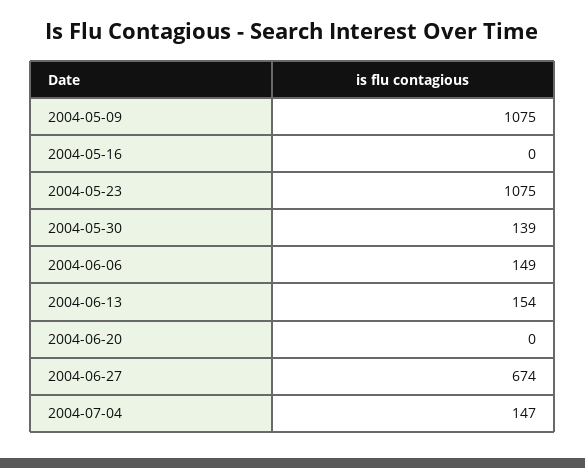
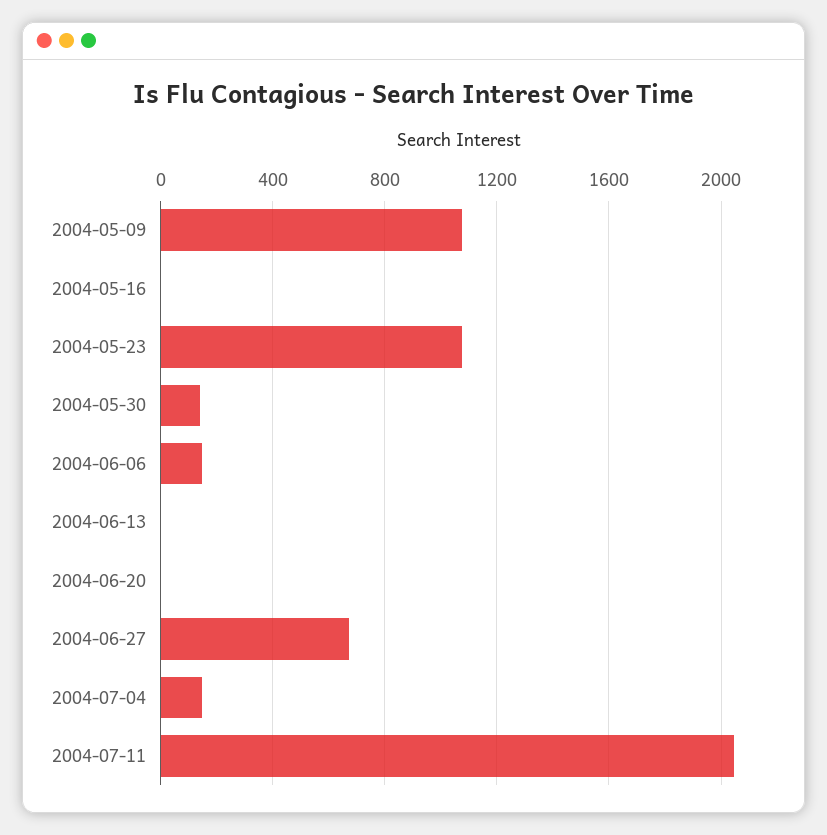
2004-06-13: 154 -> 0
2004-07-11: none -> 2050

